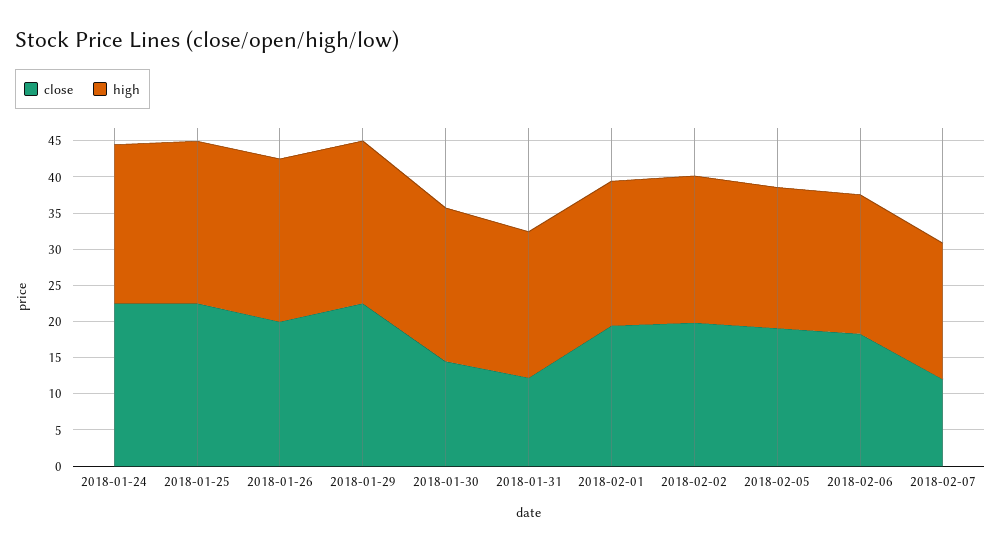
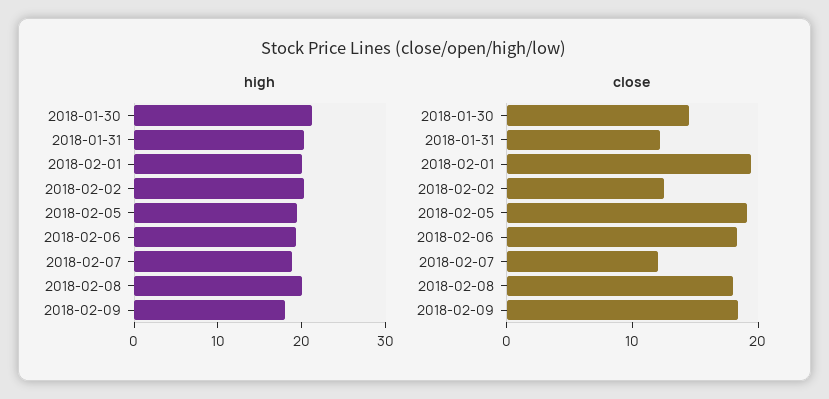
close, 2018-01-24: 22.5 -> none
high, 2018-01-24: 22.5 -> none
close, 2018-01-25: 22.5 -> none
high, 2018-01-25: 22.5 -> none
close, 2018-01-26: 20 -> none
high, 2018-01-26: 22.5 -> none
close, 2018-01-29: 22.5 -> none
high, 2018-01-29: 22.5 -> none
close, 2018-02-02: 20 -> 12
high, 2018-02-08: none -> 20
high, 2018-02-09: none -> 18
close, 2018-02-08: none -> 18
close, 2018-02-09: none -> 18

